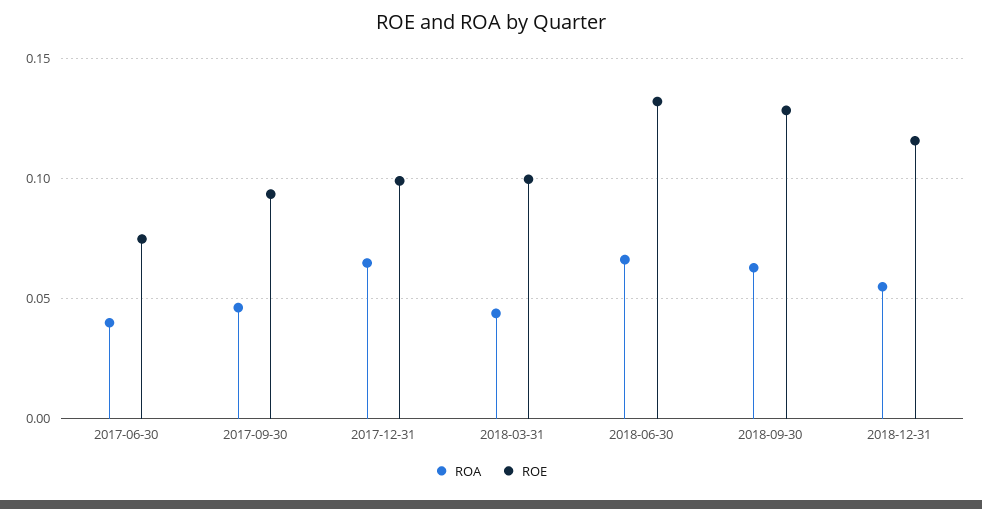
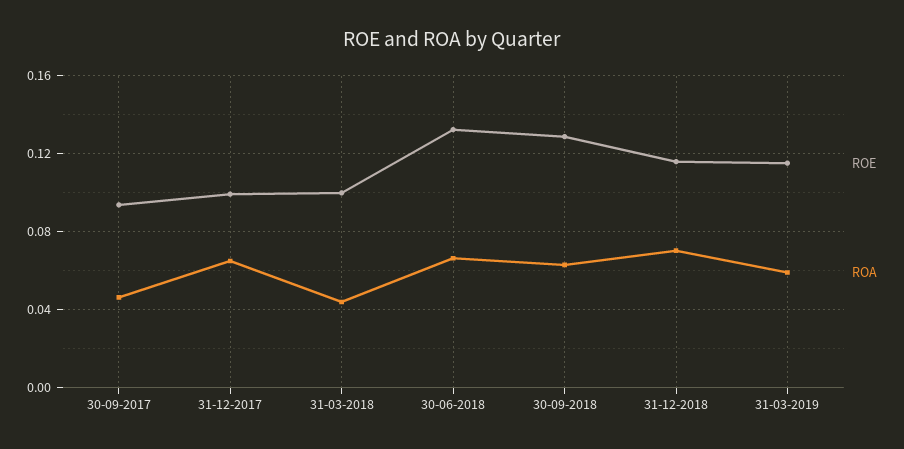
ROA, 2017-06-30: 0.04 -> none
ROE, 2017-06-30: 0.075 -> none
ROA, 2018-12-31: 0.055 -> 0.07
ROE, 31-03-2019: none -> 0.115
ROA, 31-03-2019: none -> 0.06

